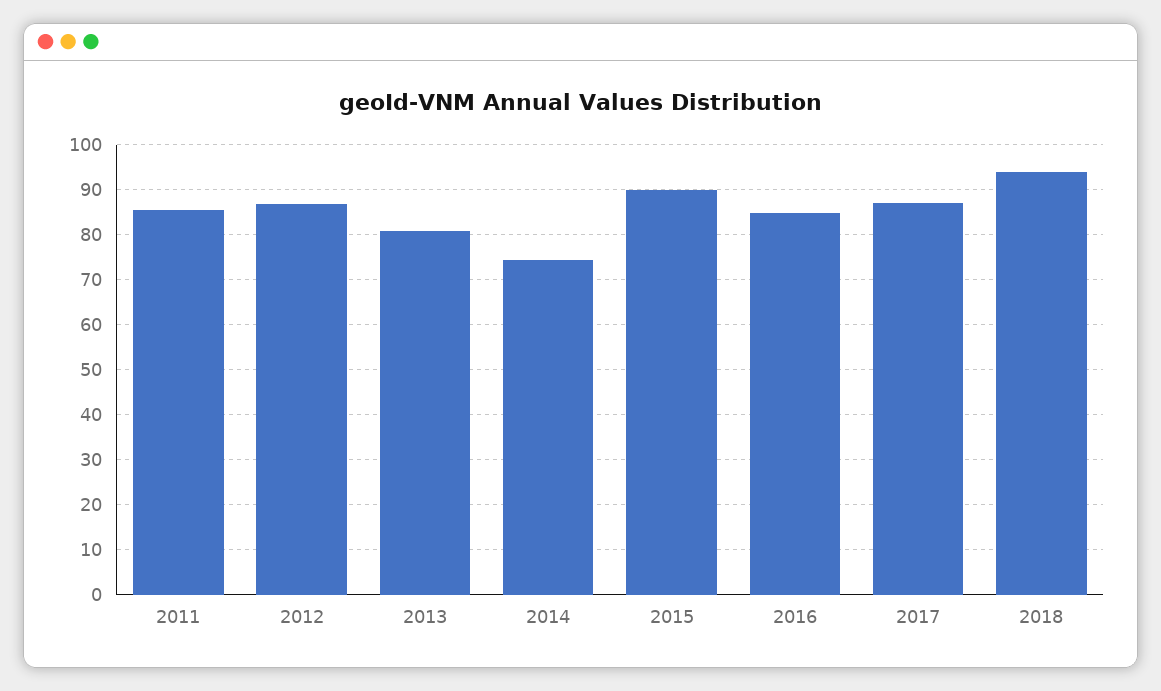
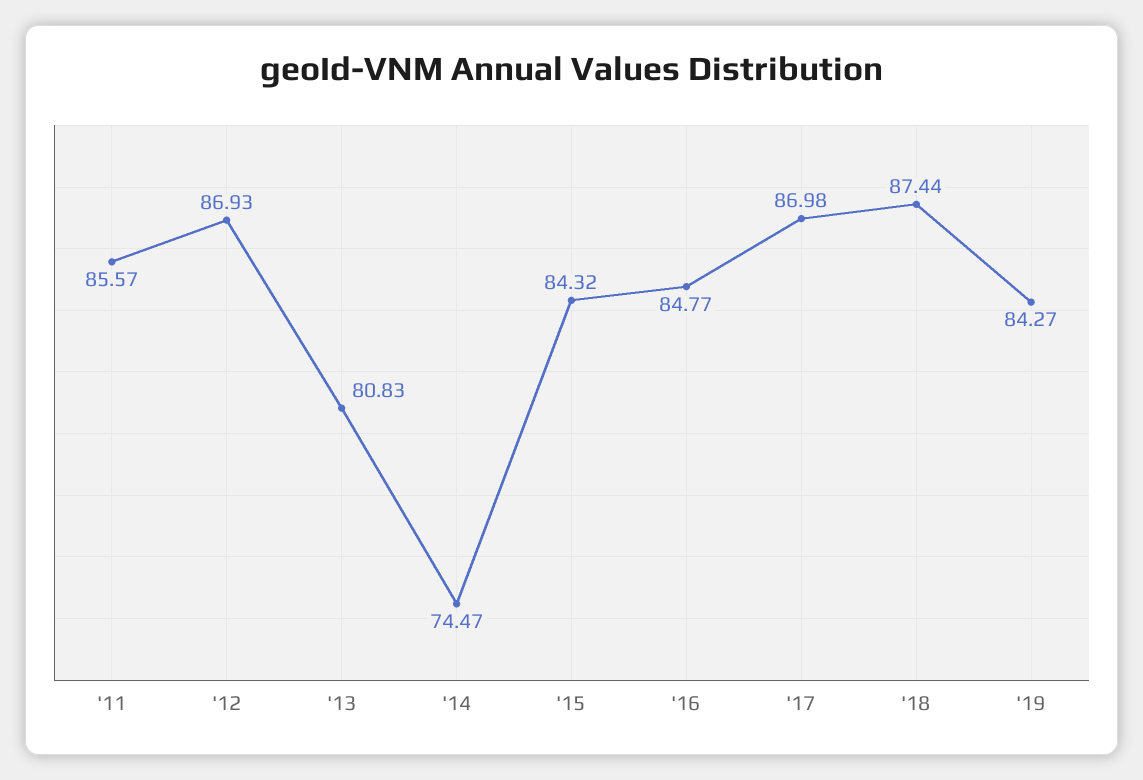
2015: 90 -> 84.32
2018: 94 -> 87.44
'19: none -> 84.27

